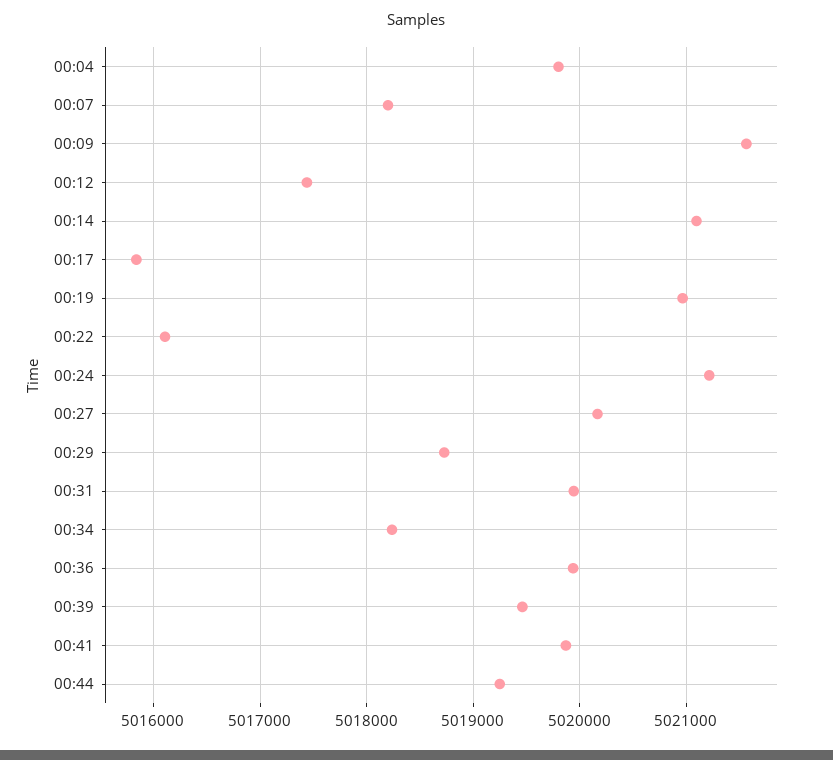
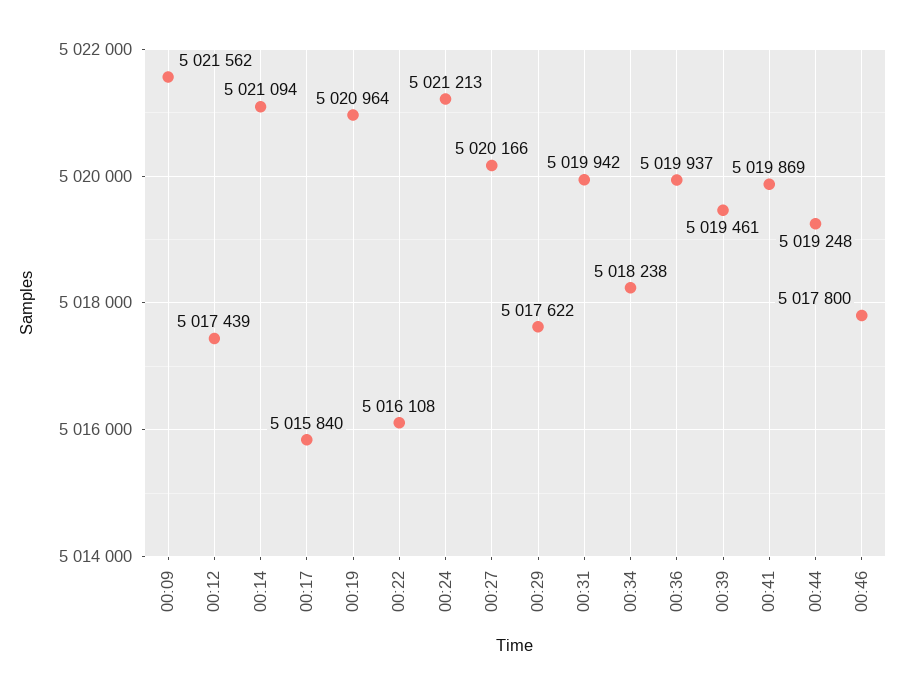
00:04: 5019800 -> none
00:07: 5018200 -> none
00:29: 5018700 -> 5017622
00:46: none -> 5017800

